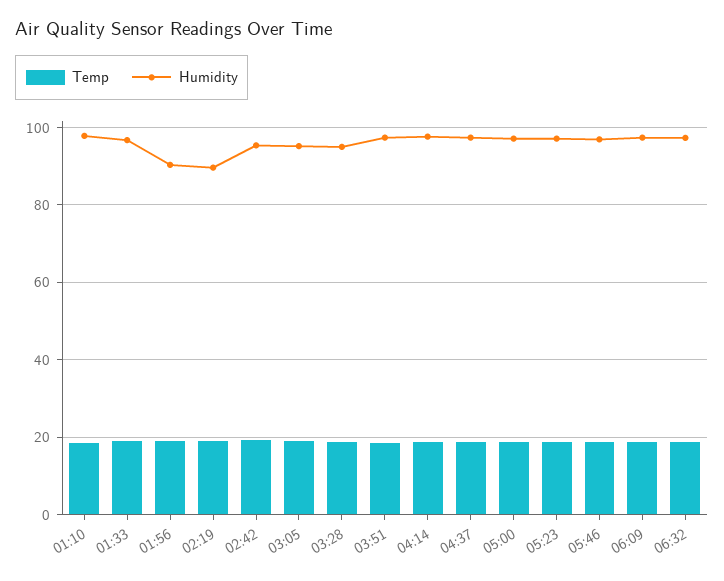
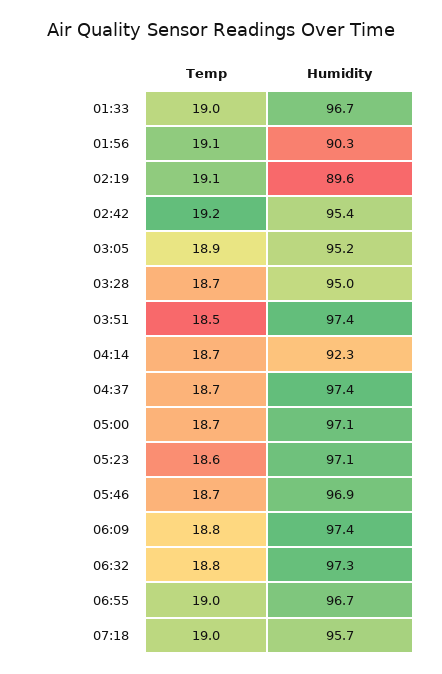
Temp, 01:10: 18 -> none
Humidity, 01:10: 98 -> none
Humidity, 04:14: 98 -> 92.3
Temp, 06:55: none -> 19
Humidity, 06:55: none -> 96.7
Temp, 07:18: none -> 19
Humidity, 07:18: none -> 95.7

